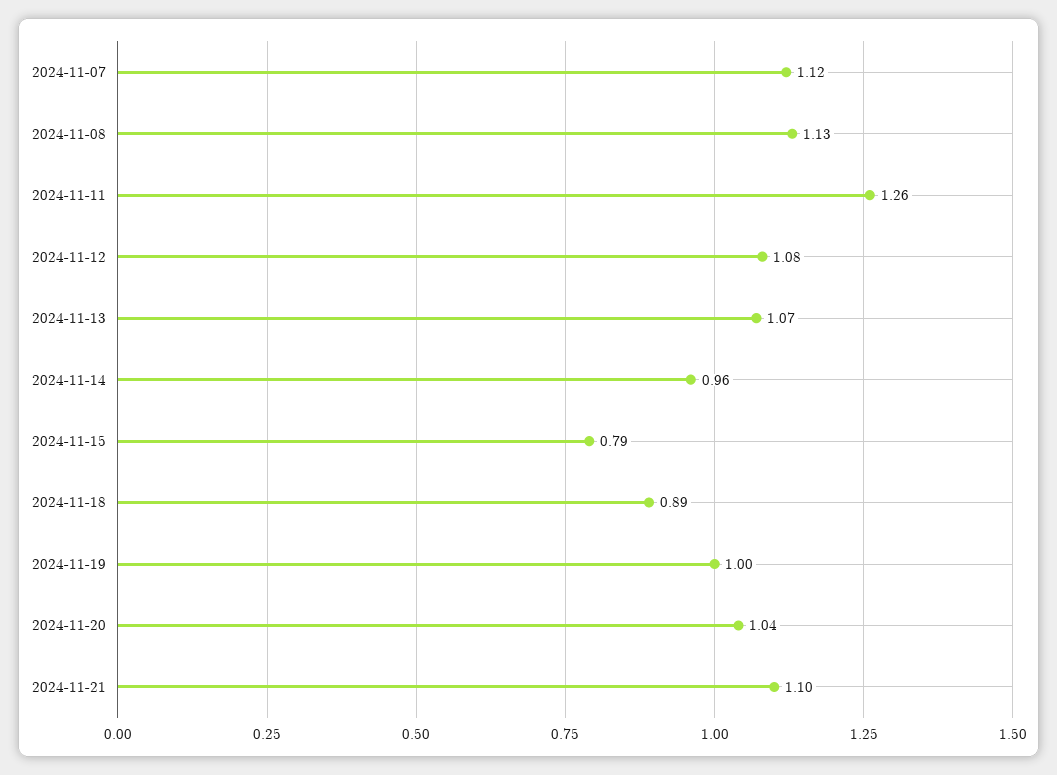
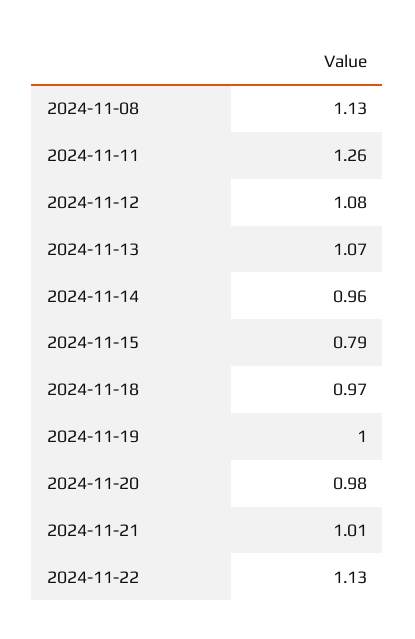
2024-11-07: 1.12 -> none
2024-11-18: 0.89 -> 0.97
2024-11-20: 1.04 -> 0.98
2024-11-21: 1.1 -> 1.01
2024-11-22: none -> 1.13

